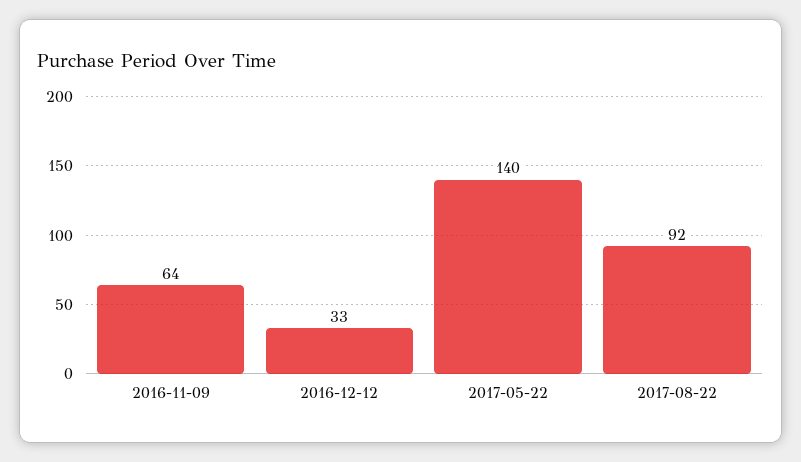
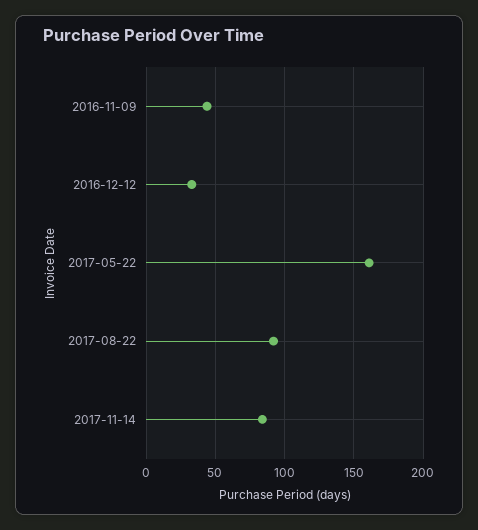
2016-11-09: 64 -> 45
2017-05-22: 140 -> 160
2017-11-14: none -> 85

